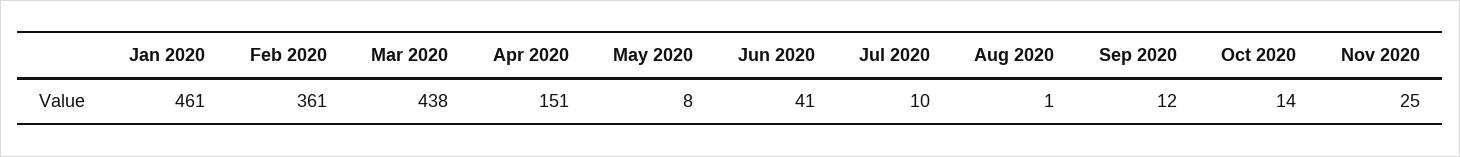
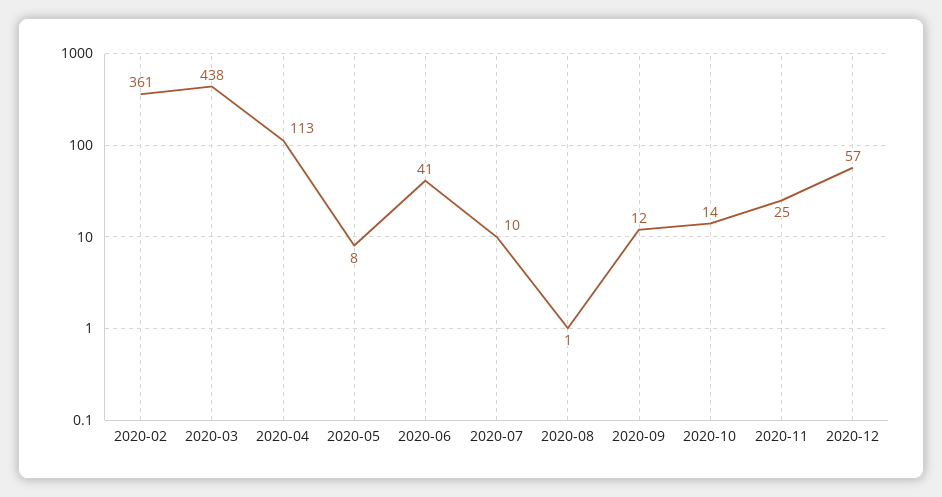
Jan 2020: 461 -> none
Apr 2020: 151 -> 113
2020-12: none -> 57

